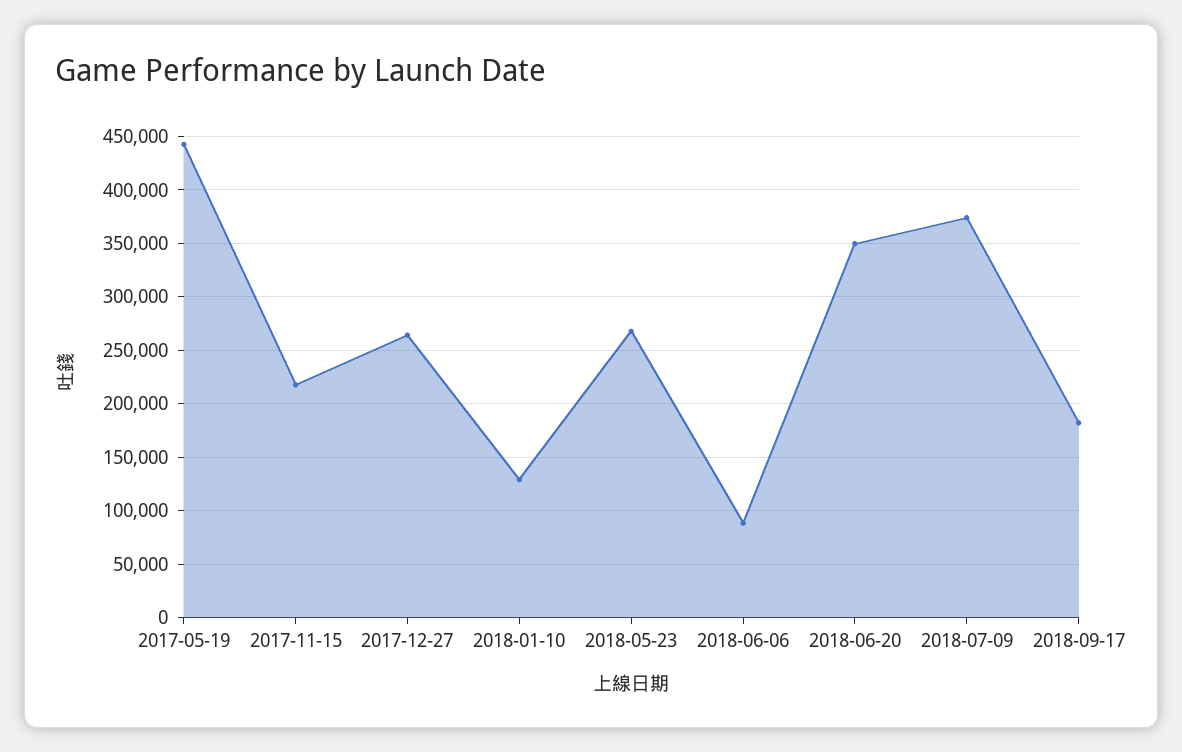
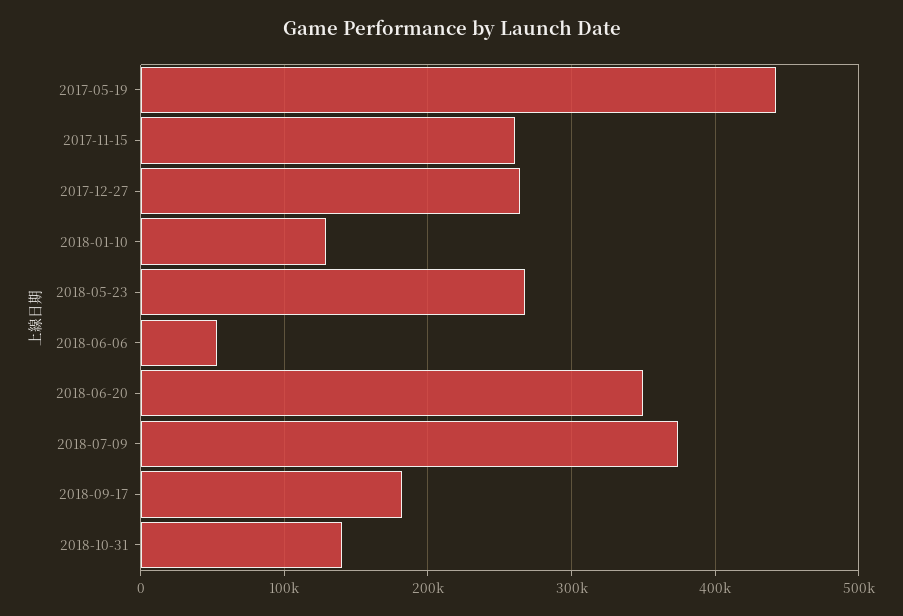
2017-11-15: 220000 -> 260000
2018-06-06: 90000 -> 50000
2018-10-31: none -> 140000

